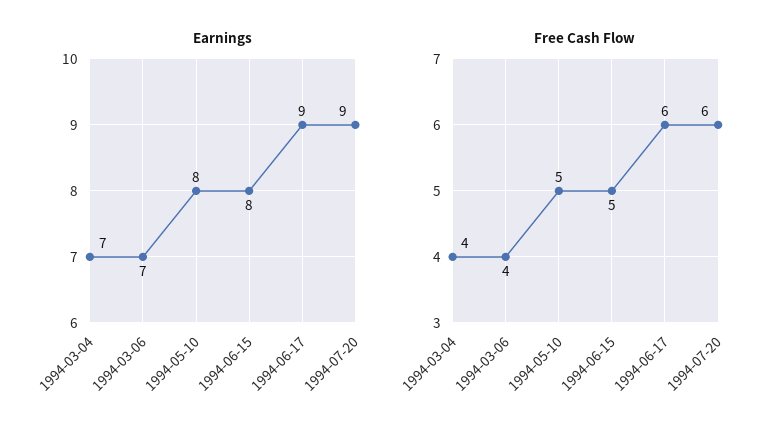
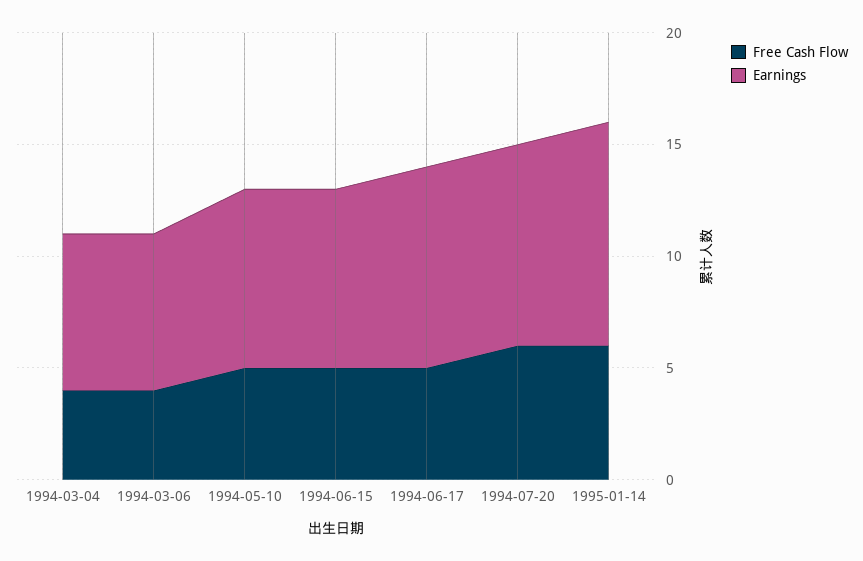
Free Cash Flow, 1994-06-17: 6 -> 5
Free Cash Flow, 1995-01-14: none -> 6
Earnings, 1995-01-14: none -> 10

